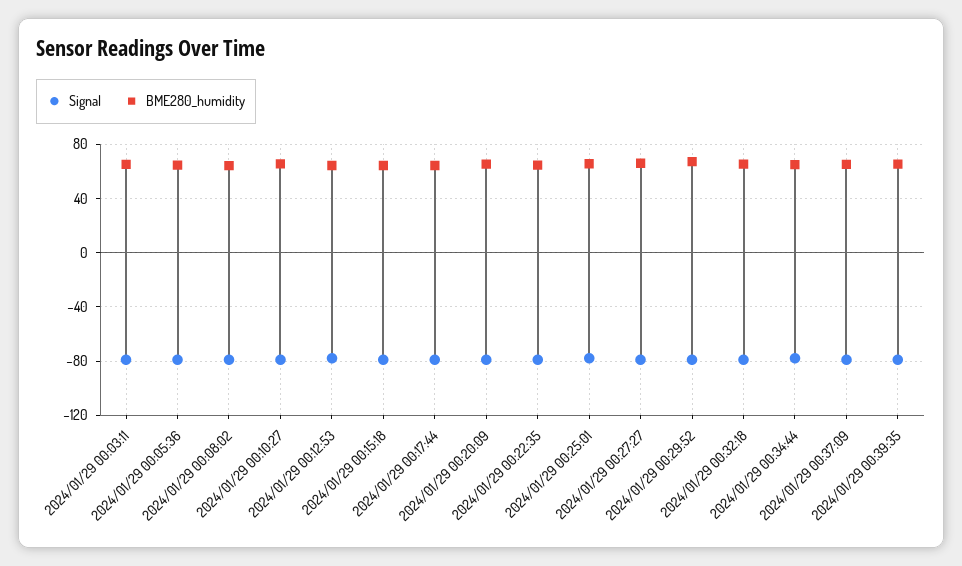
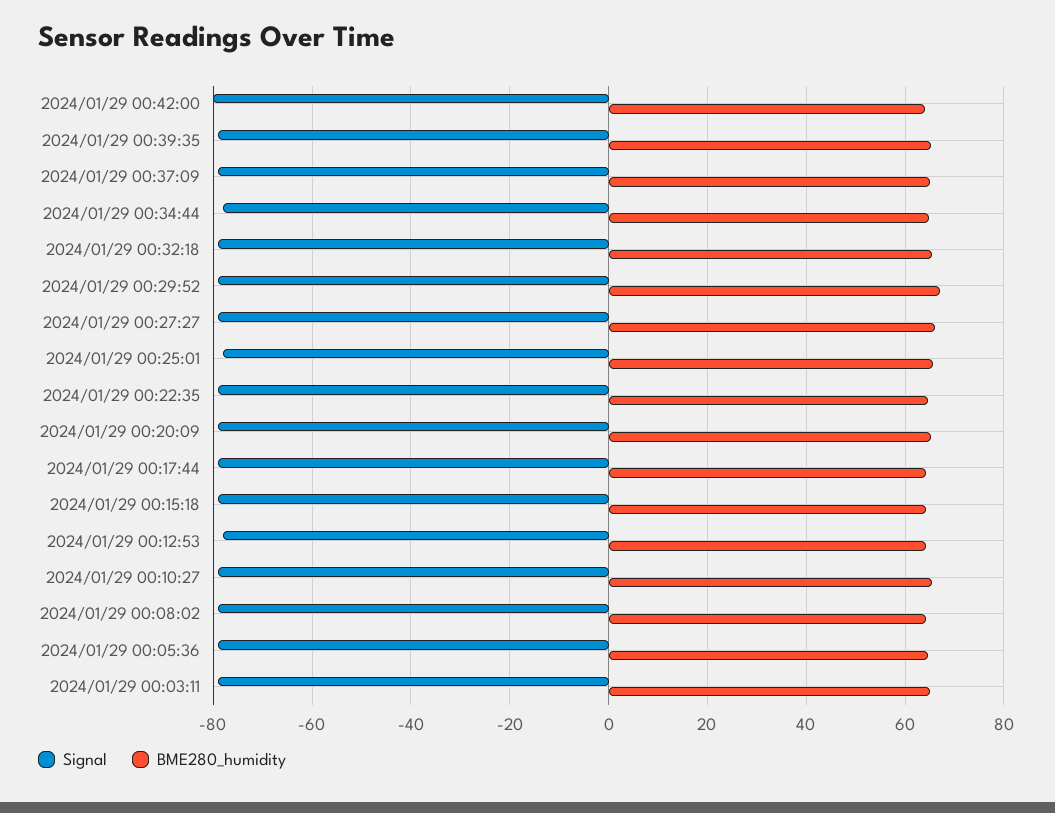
Signal, 2024/01/29 00:42:00: none -> -80
BME280_humidity, 2024/01/29 00:42:00: none -> 64

